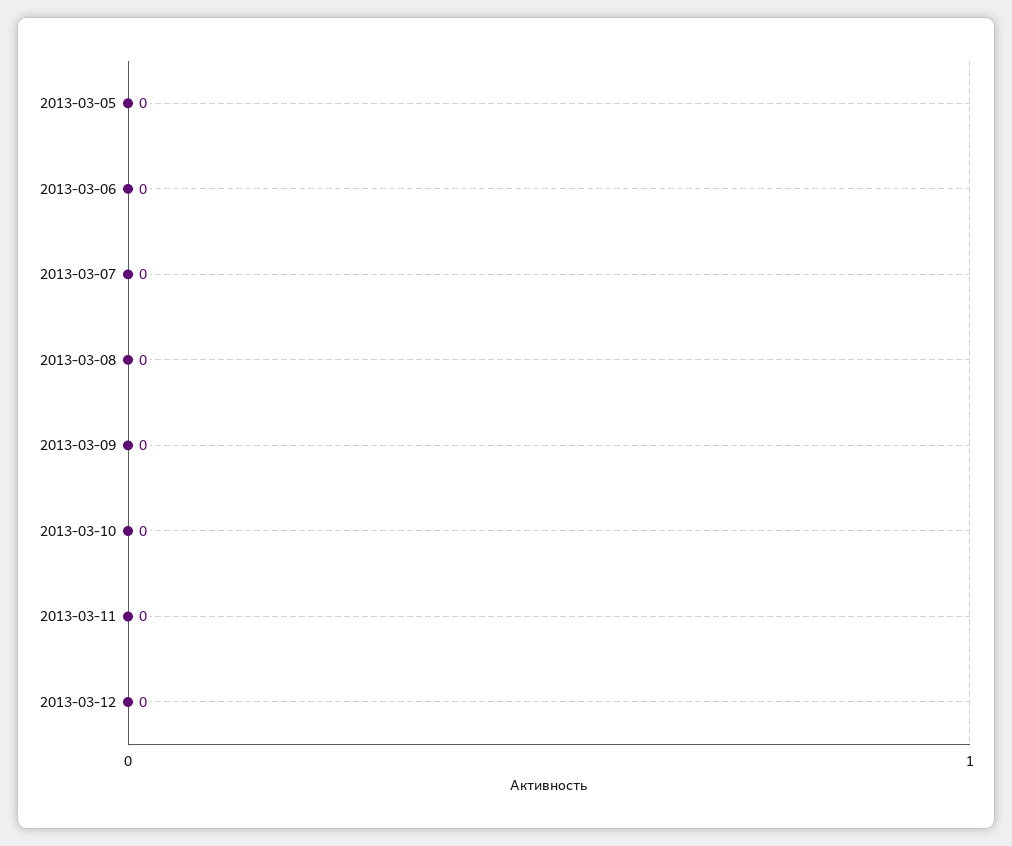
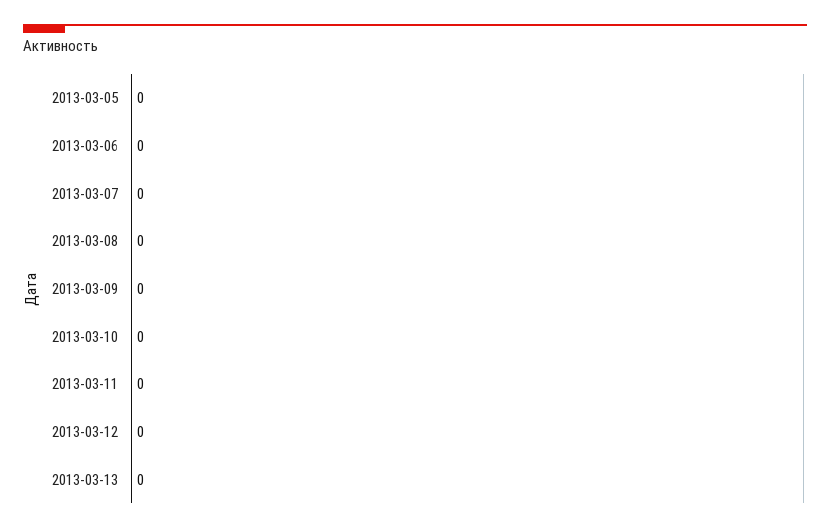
2013-03-13: none -> 0

